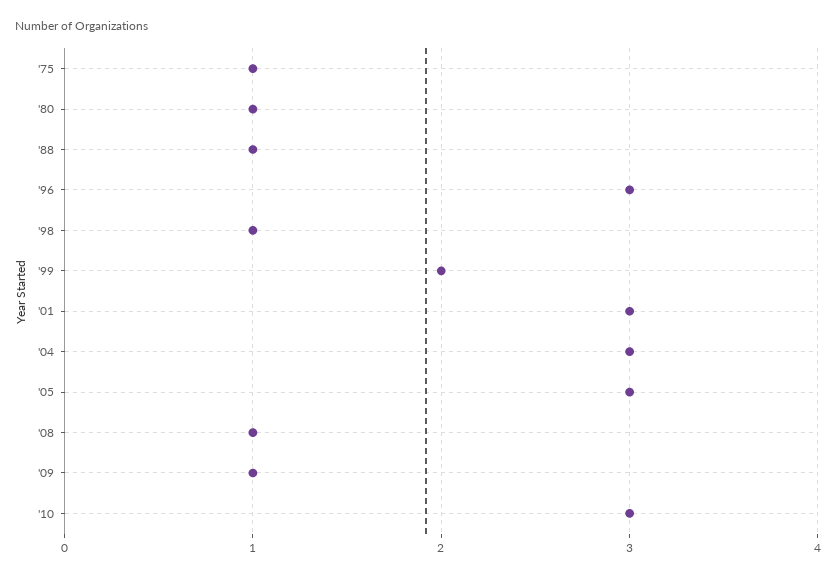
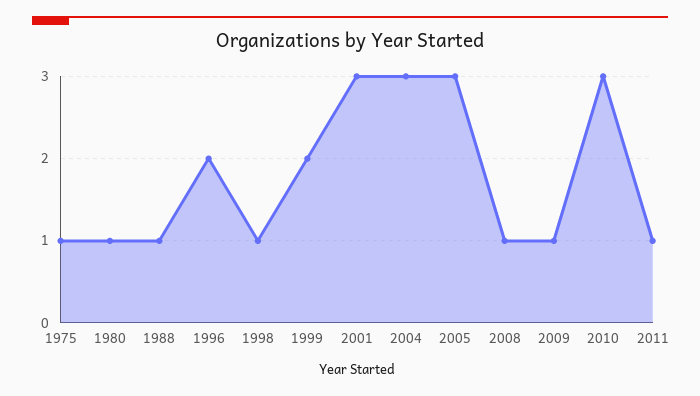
'96: 3 -> 2
2011: none -> 1

